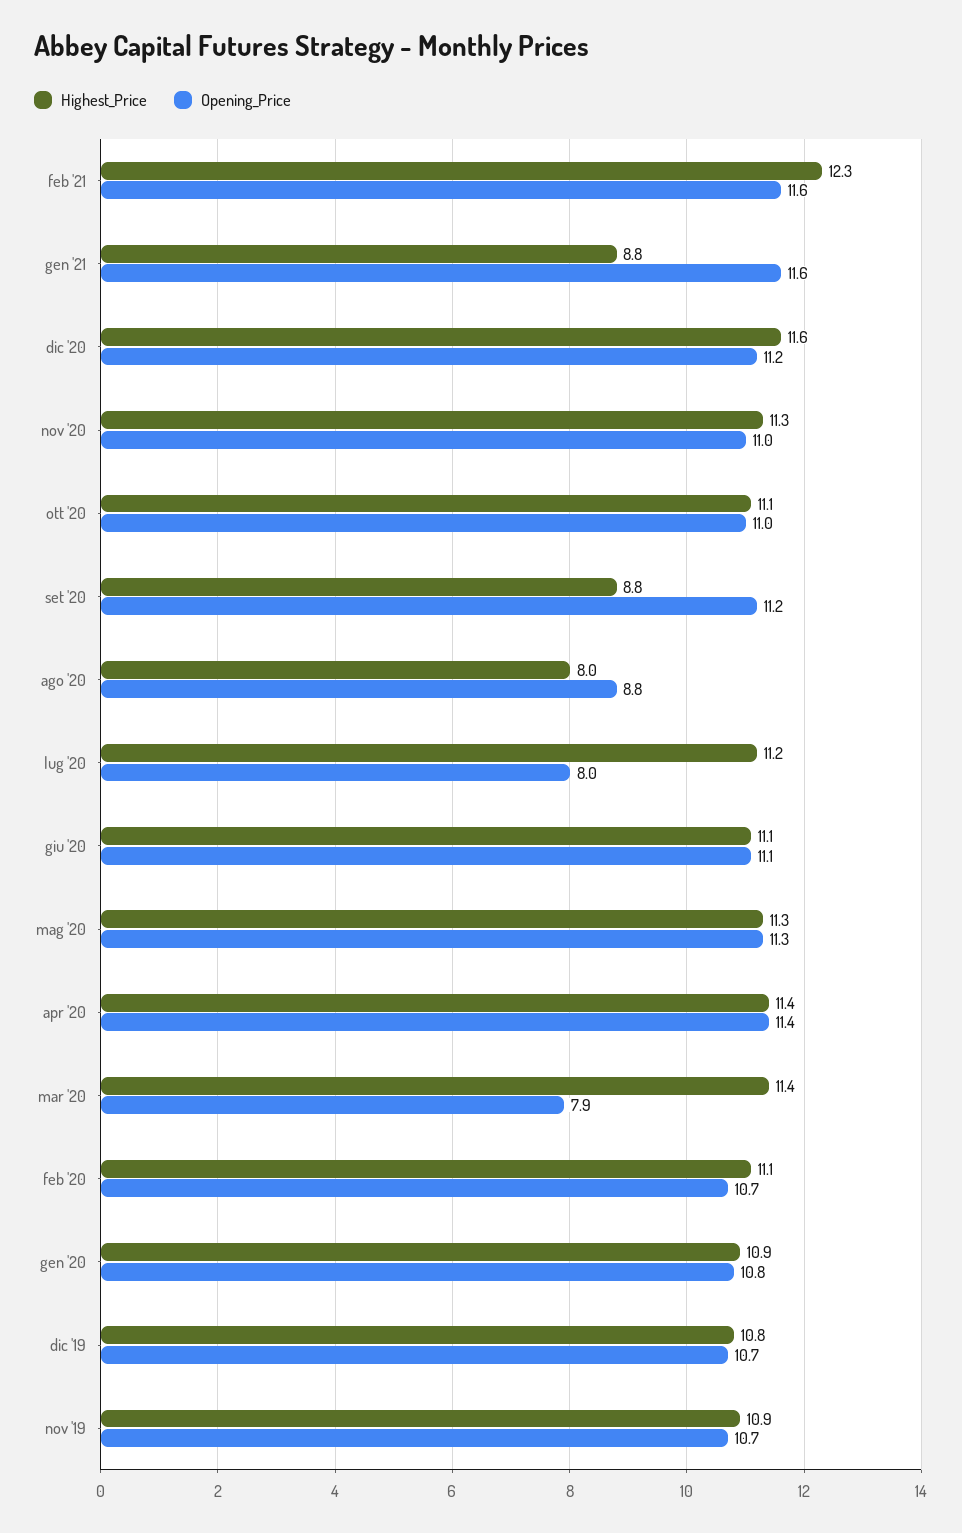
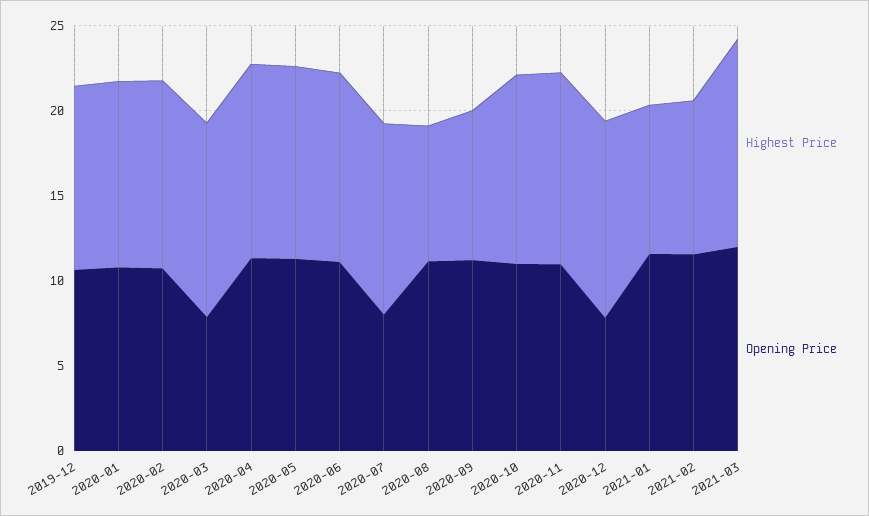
Highest_Price, feb '21: 12.3 -> 9
Opening_Price, dic '20: 11.2 -> 8
Opening_Price, ago '20: 8.8 -> 11
Highest_Price, nov '19: 10.9 -> none
Opening_Price, nov '19: 10.7 -> none
Highest_Price, 2021-03: none -> 12
Opening_Price, 2021-03: none -> 12

